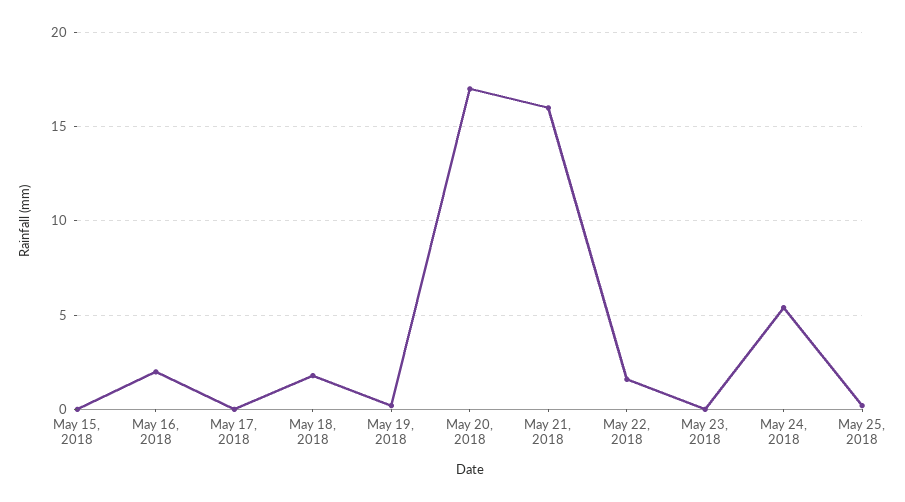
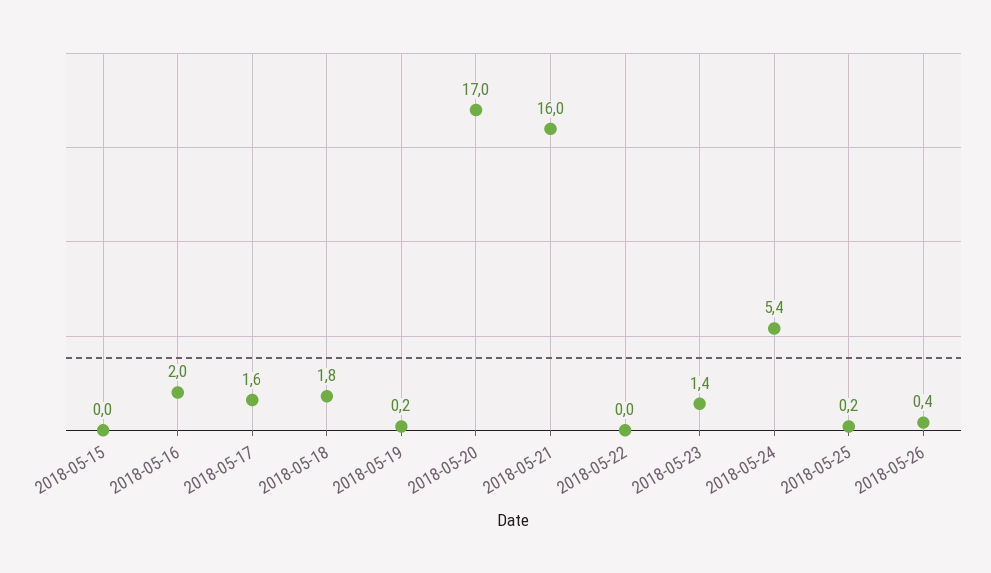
May 17, 2018: 0 -> 1.6
May 22, 2018: 1.5 -> 0
May 23, 2018: 0 -> 1.4
2018-05-26: none -> 0.4

